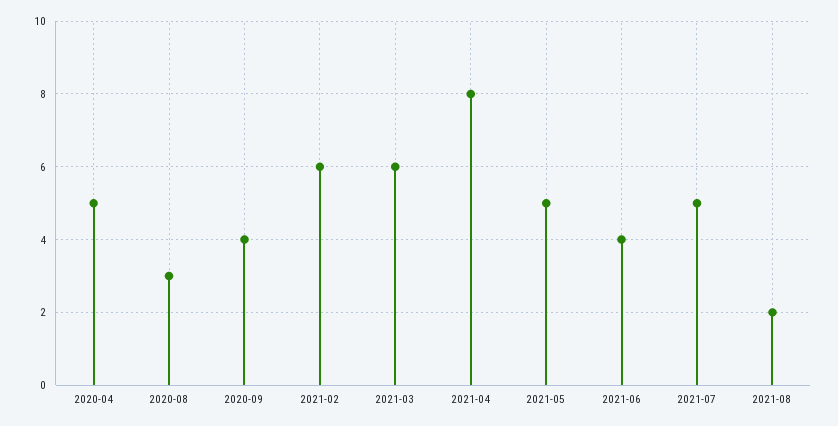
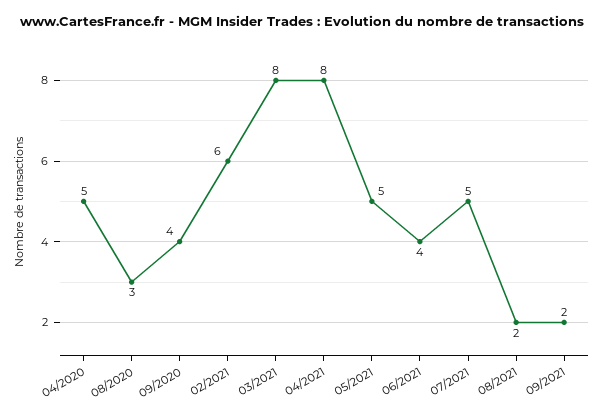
2021-03: 6 -> 8
09/2021: none -> 2

